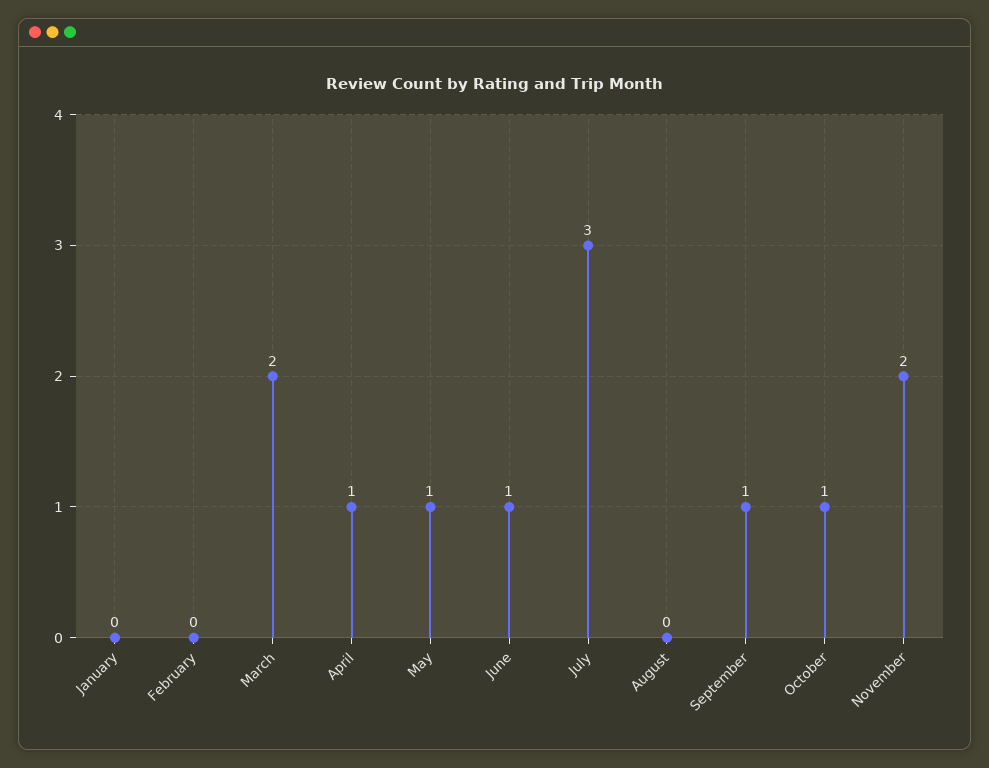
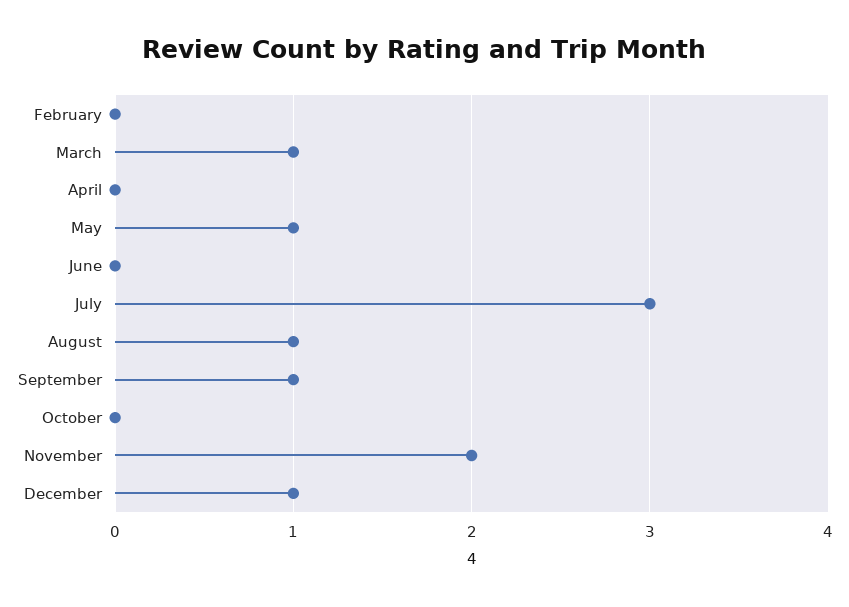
January: 0 -> none
March: 2 -> 1
April: 1 -> 0
June: 1 -> 0
August: 0 -> 1
October: 1 -> 0
December: none -> 1

